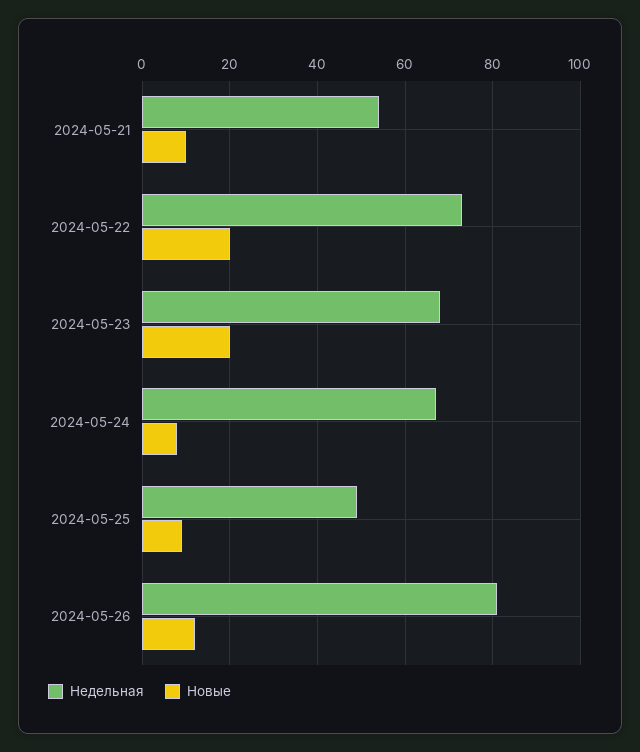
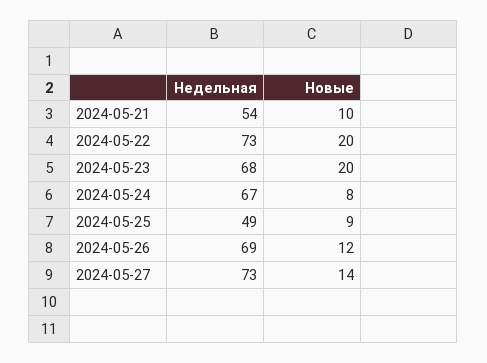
Недельная, 2024-05-26: 80 -> 69
Недельная, 2024-05-27: none -> 73
Новые, 2024-05-27: none -> 14

